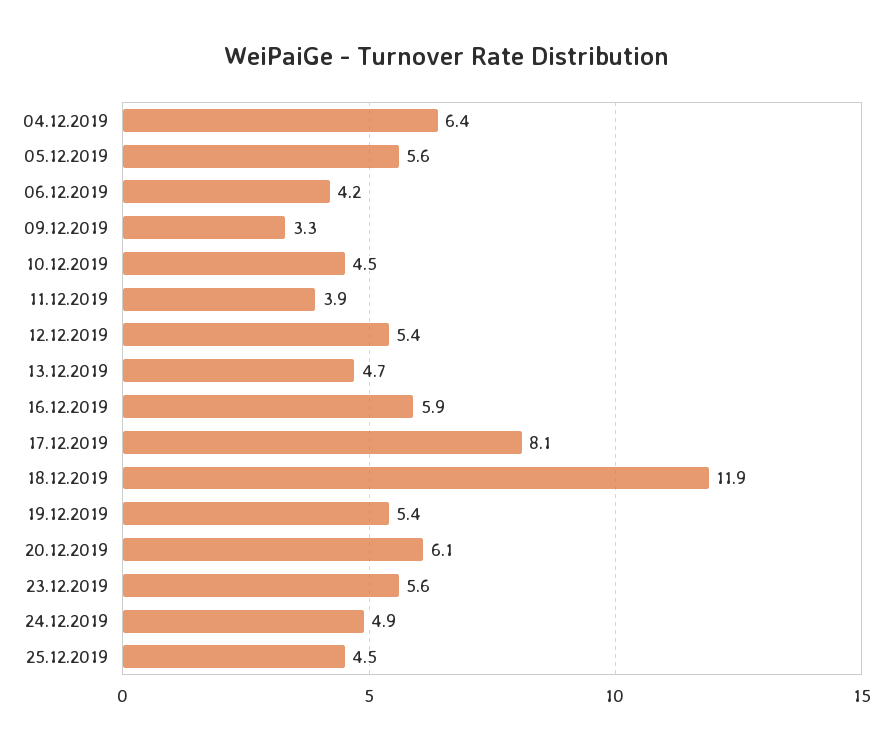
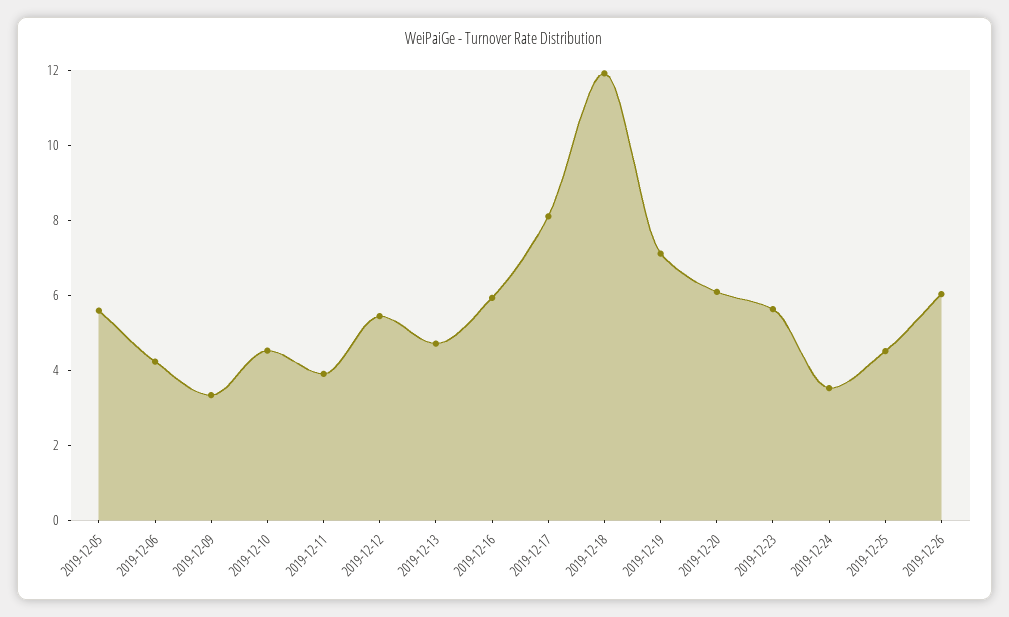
04.12.2019: 6.4 -> none
19.12.2019: 5.4 -> 7
24.12.2019: 4.9 -> 3.5
2019-12-26: none -> 6

